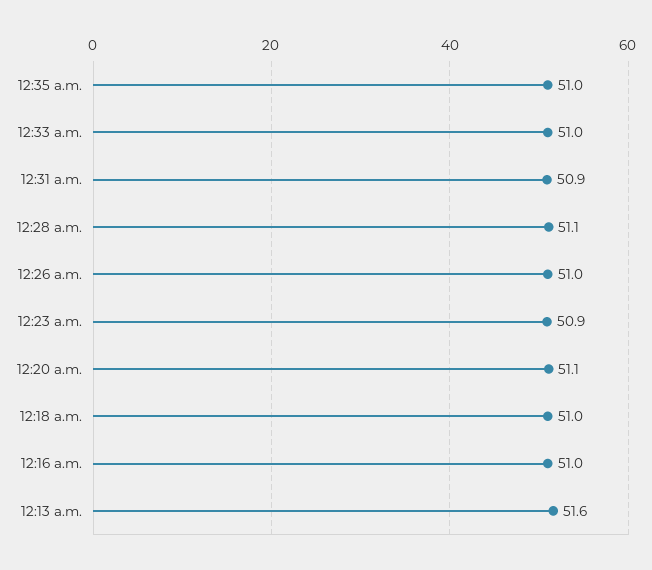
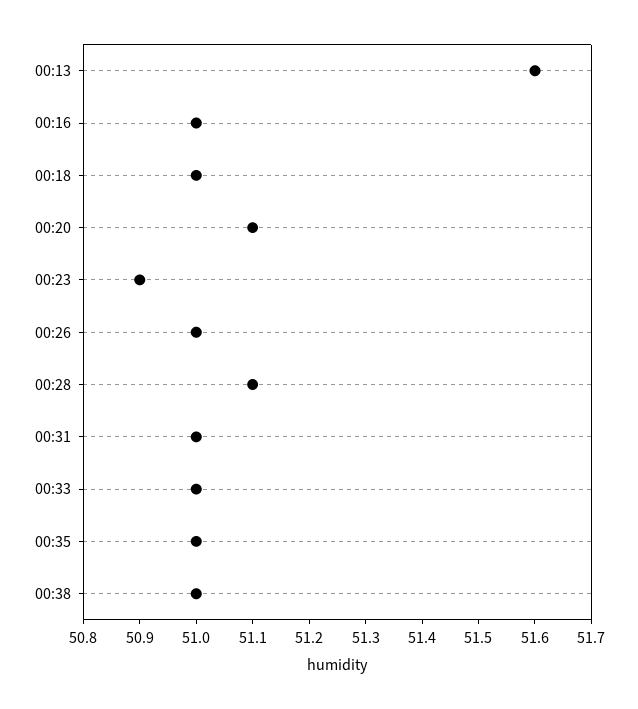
12:31 a.m.: 50.9 -> 51
00:38: none -> 51

